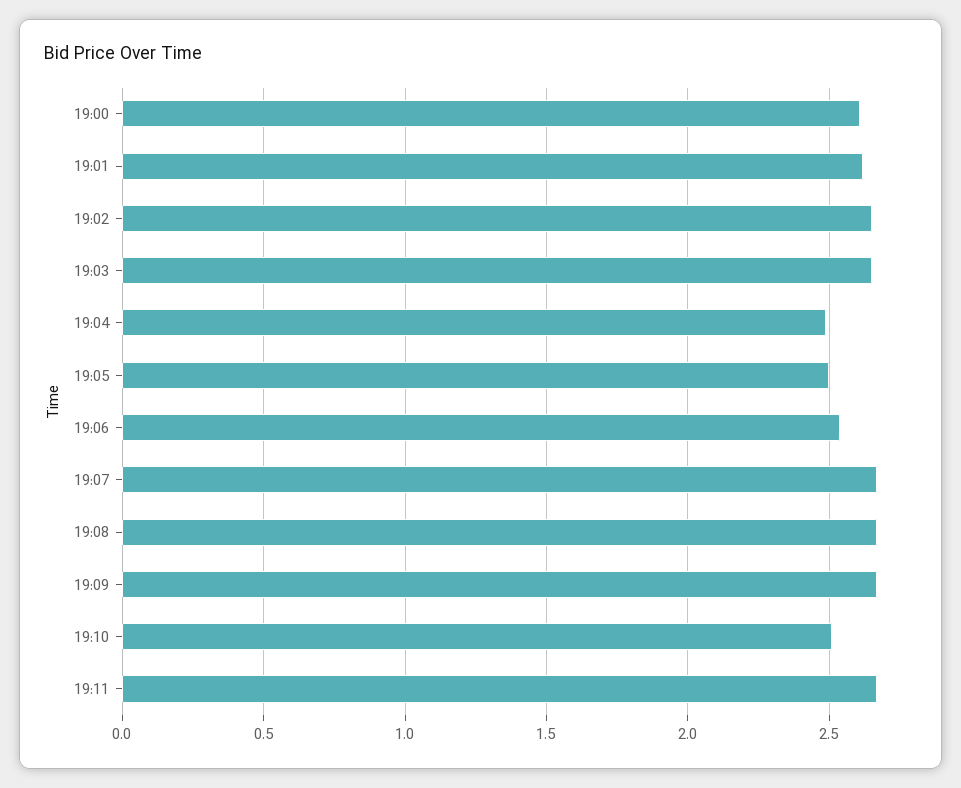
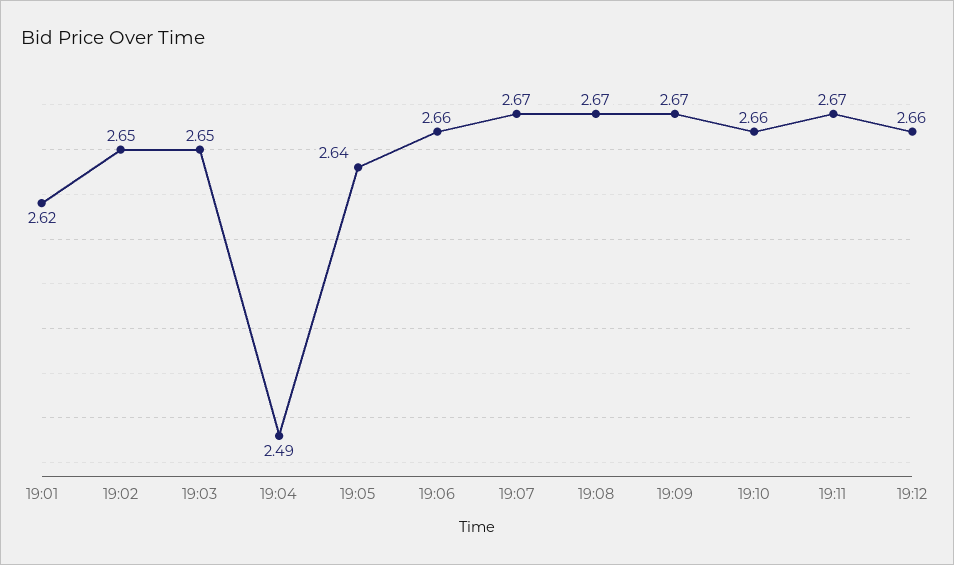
19:00: 2.6 -> none
19:05: 2.5 -> 2.64
19:06: 2.55 -> 2.66
19:10: 2.5 -> 2.66
19:12: none -> 2.66

